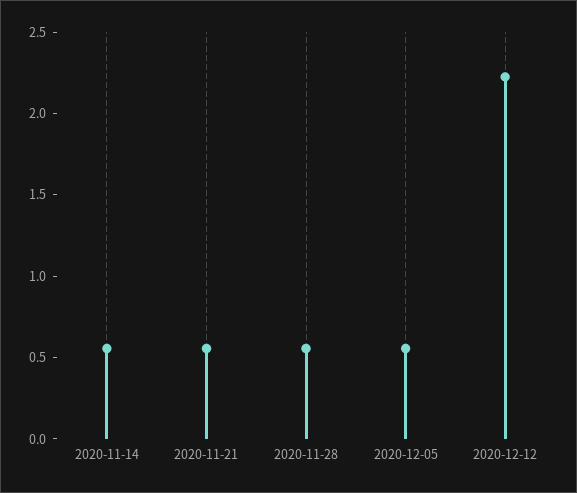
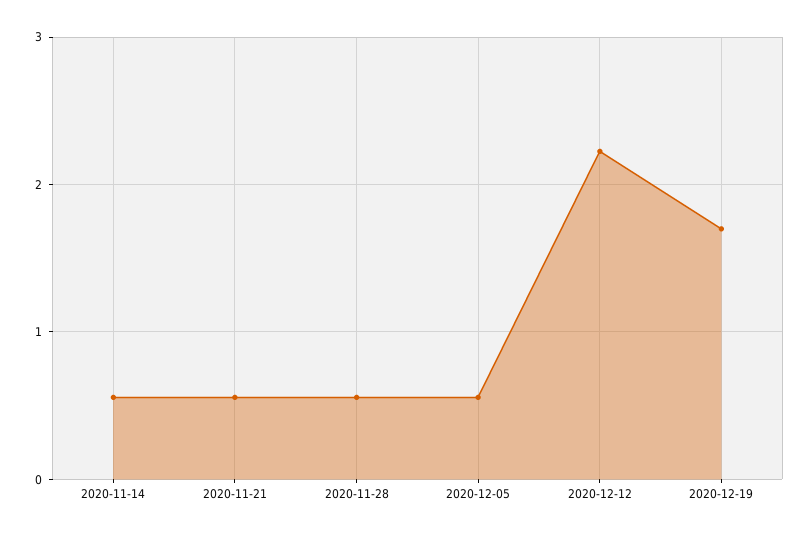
2020-12-19: none -> 1.7

